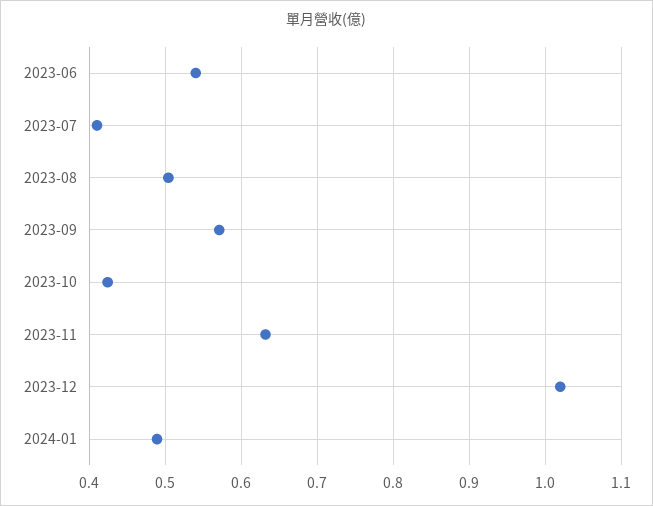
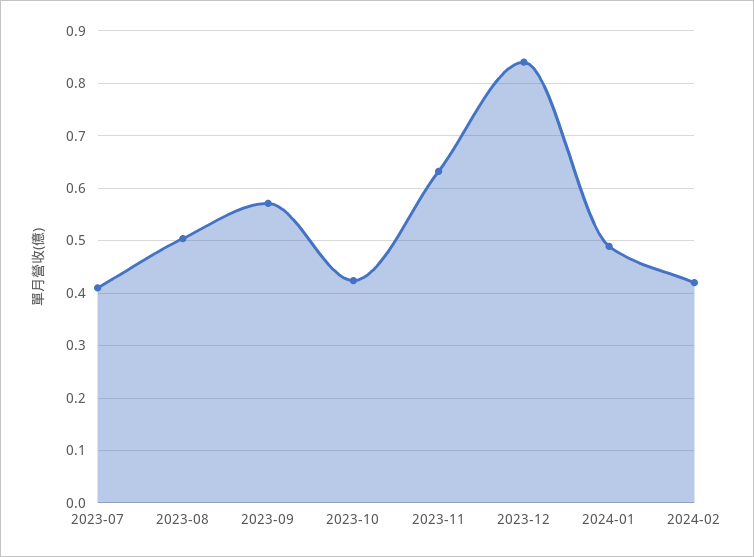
2023-06: 0.54 -> none
2023-12: 1.02 -> 0.84
2024-02: none -> 0.42

